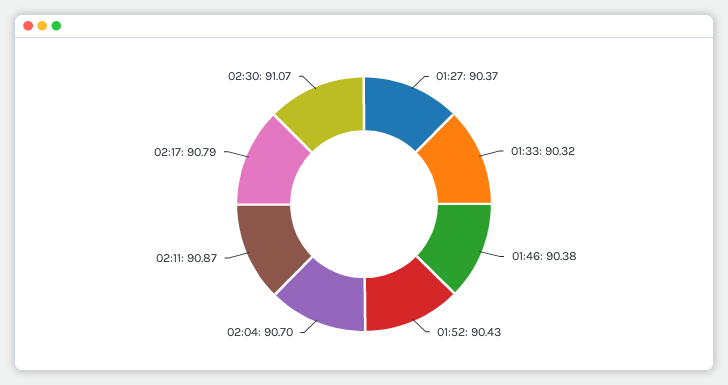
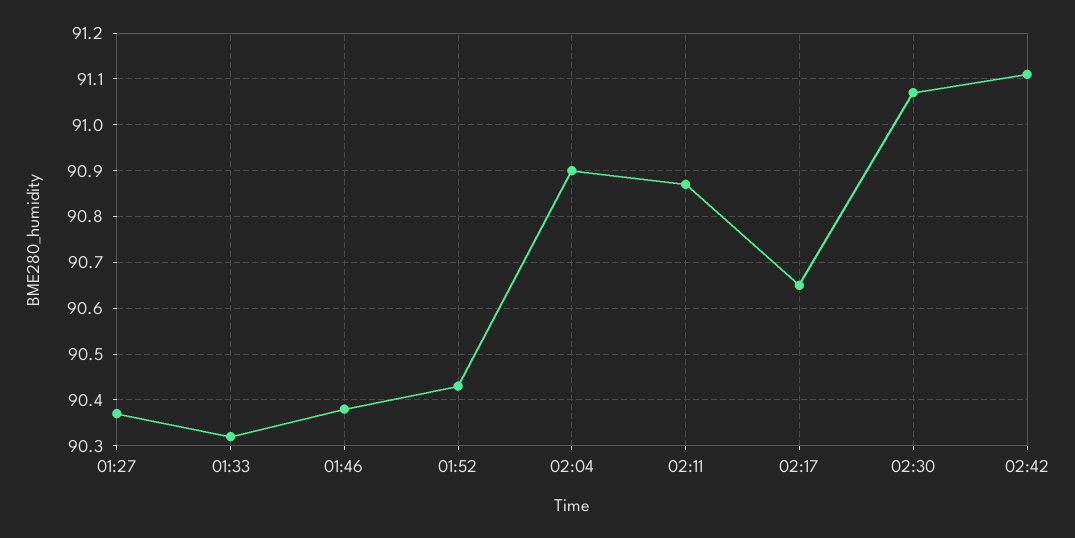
02:04: 90.7 -> 90.9
02:17: 90.79 -> 90.65
02:42: none -> 91.1

